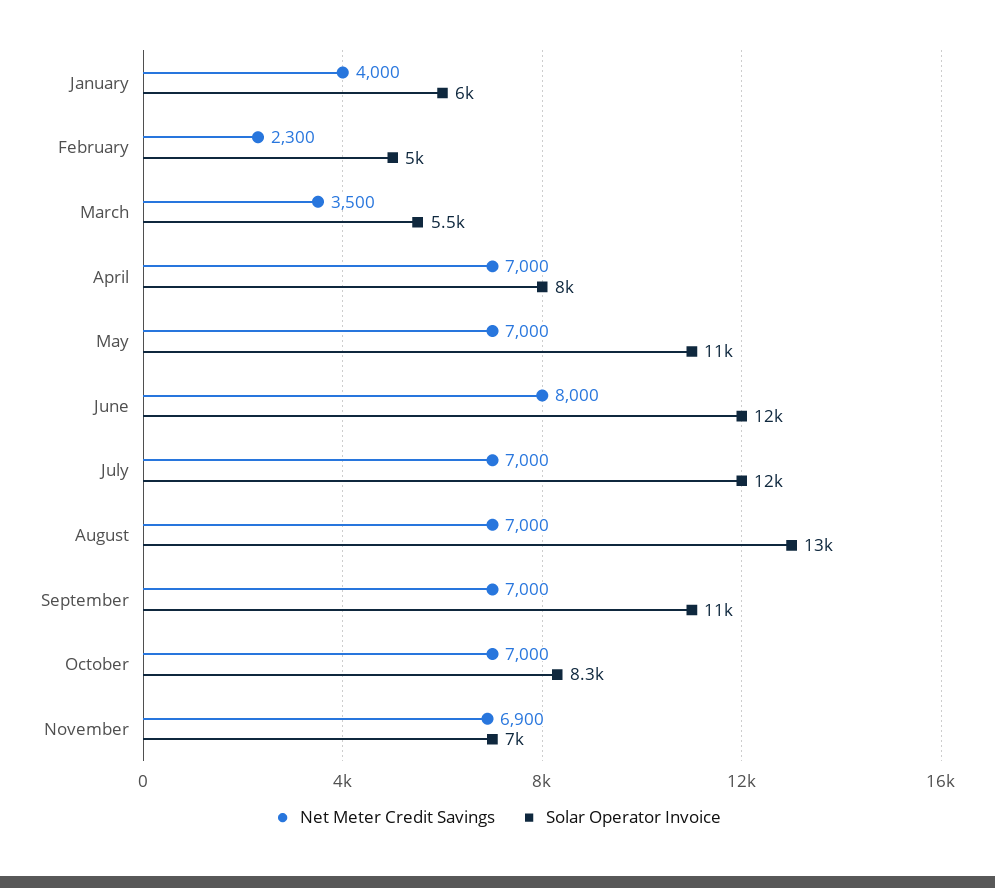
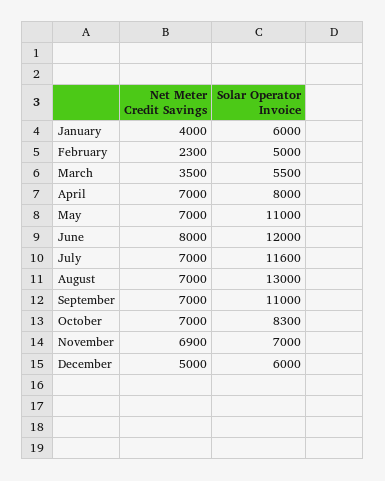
Net Meter Credit Savings, December: none -> 5000
Solar Operator Invoice, December: none -> 6000

